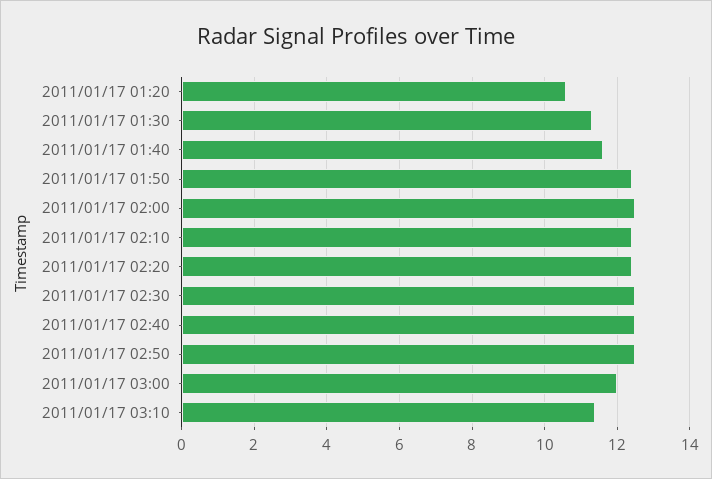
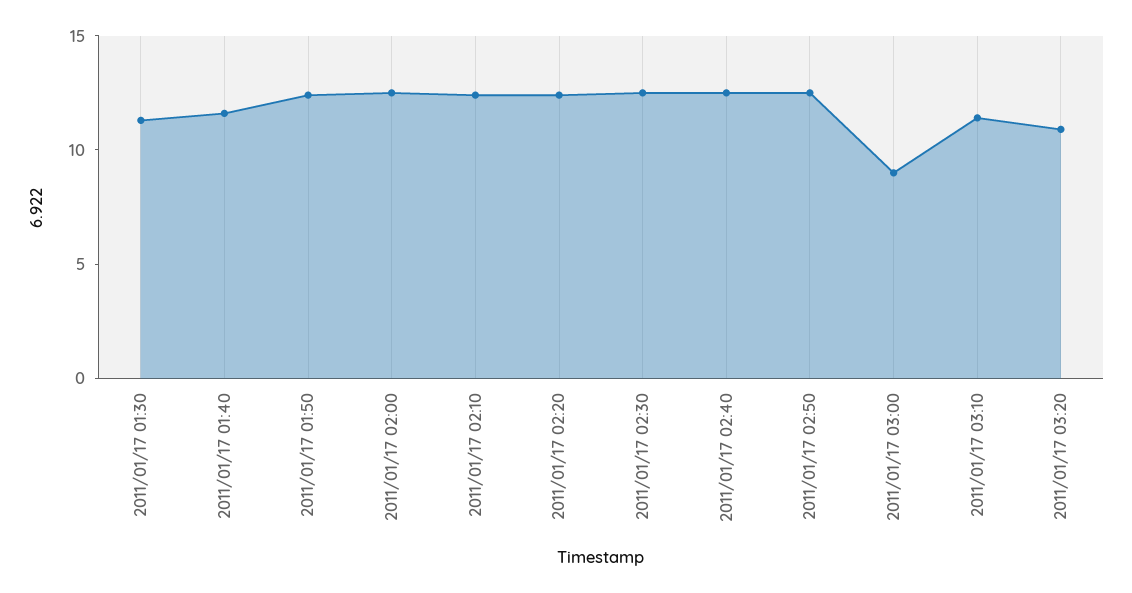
2011/01/17 01:20: 10.5 -> none
2011/01/17 03:00: 12 -> 9
2011/01/17 03:20: none -> 11

